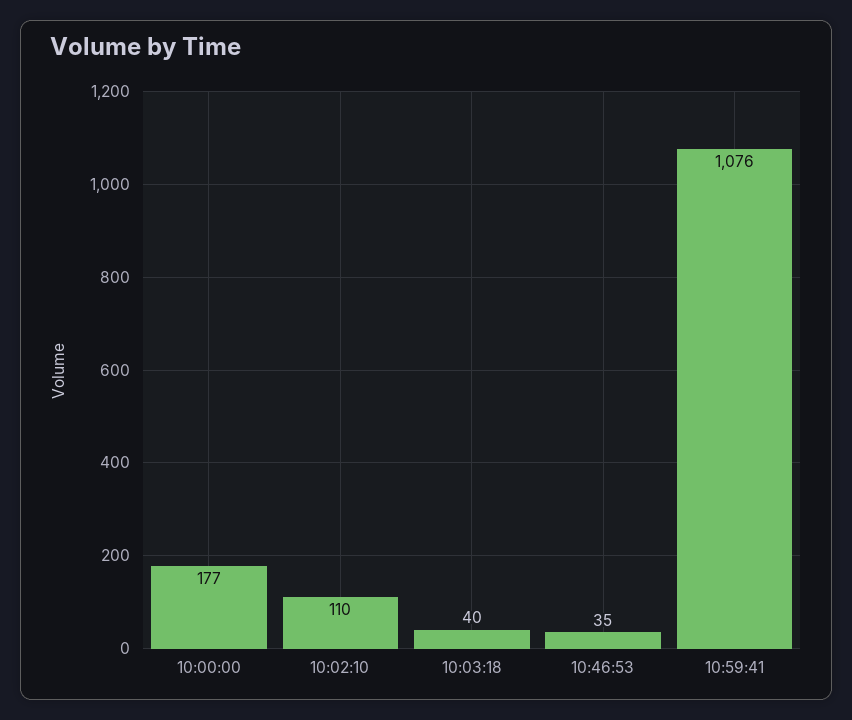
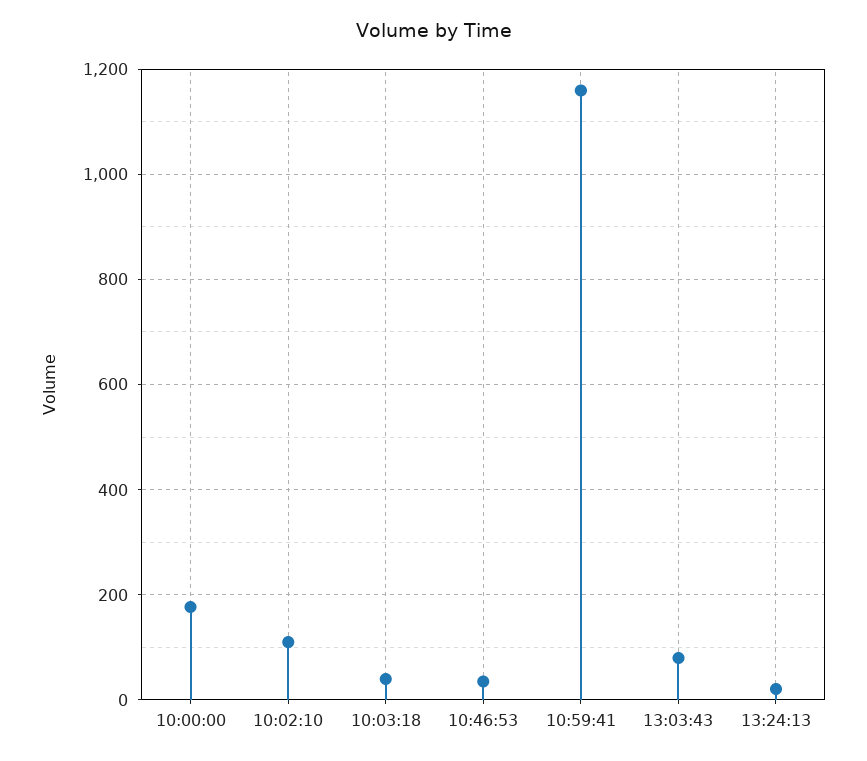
10:59:41: 1076 -> 1160
13:03:43: none -> 80
13:24:13: none -> 20

